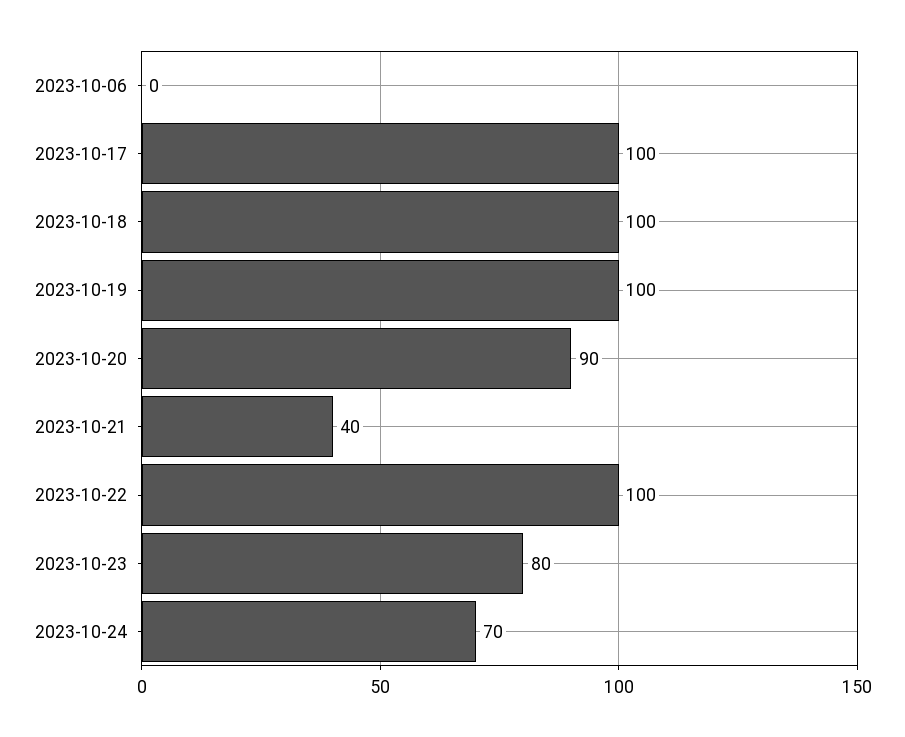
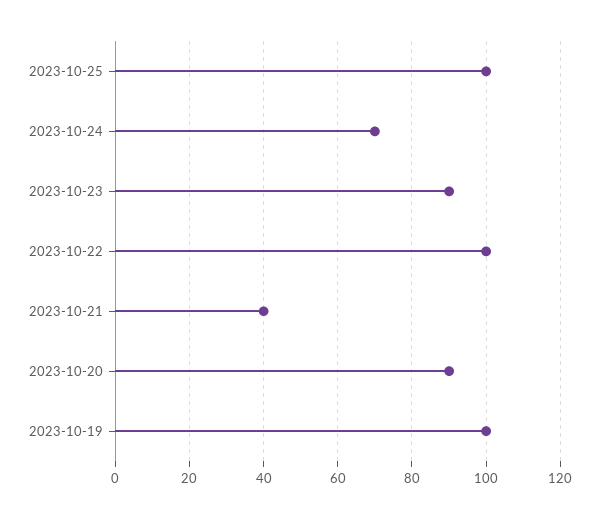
2023-10-06: 0 -> none
2023-10-17: 100 -> none
2023-10-18: 100 -> none
2023-10-23: 80 -> 90
2023-10-25: none -> 100

